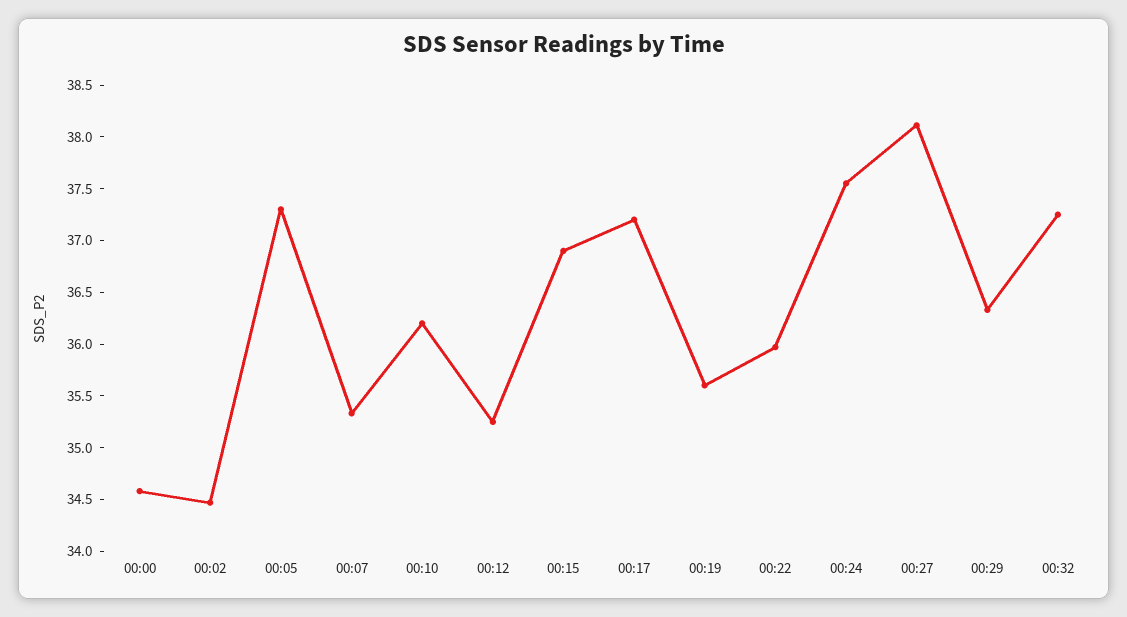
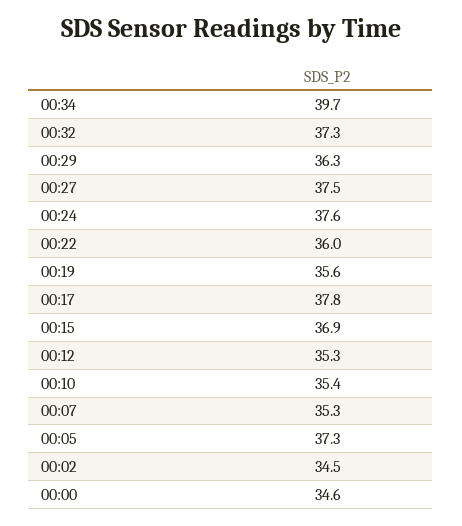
00:10: 36.2 -> 35.4
00:17: 37.2 -> 37.8
00:27: 38.1 -> 37.5
00:34: none -> 39.7

